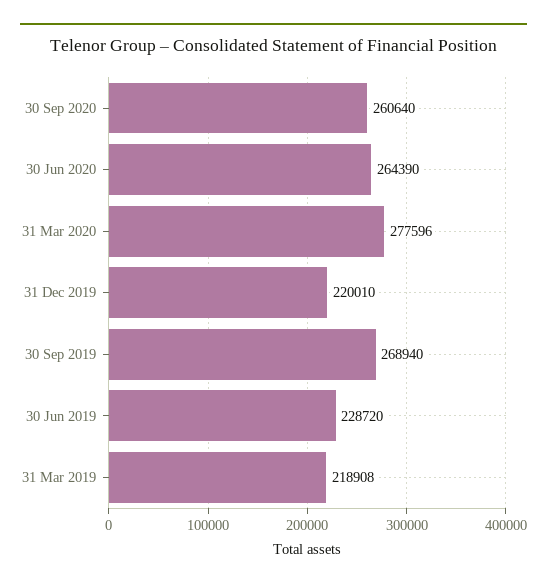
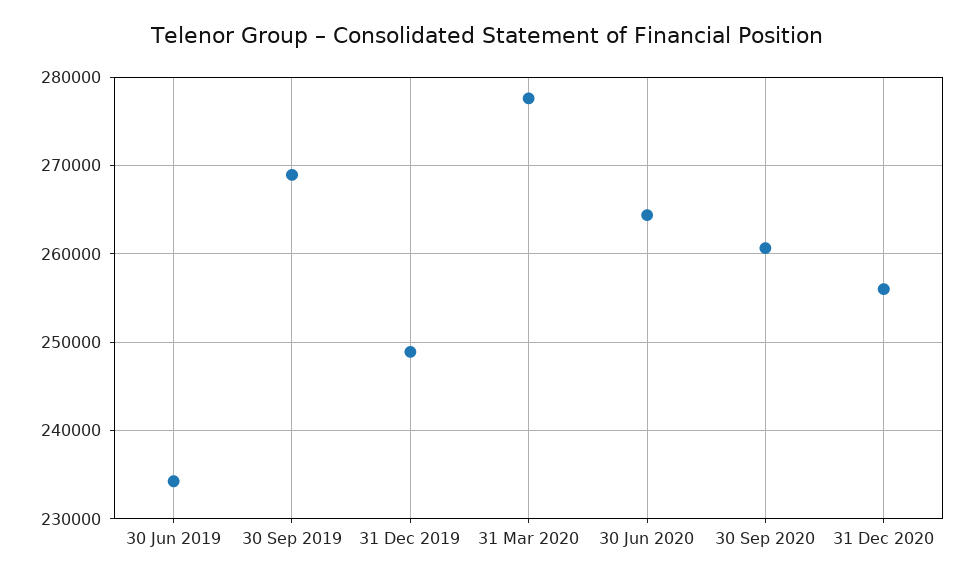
31 Dec 2019: 220010 -> 249000
30 Jun 2019: 228720 -> 234000
31 Mar 2019: 218908 -> none
31 Dec 2020: none -> 256000

